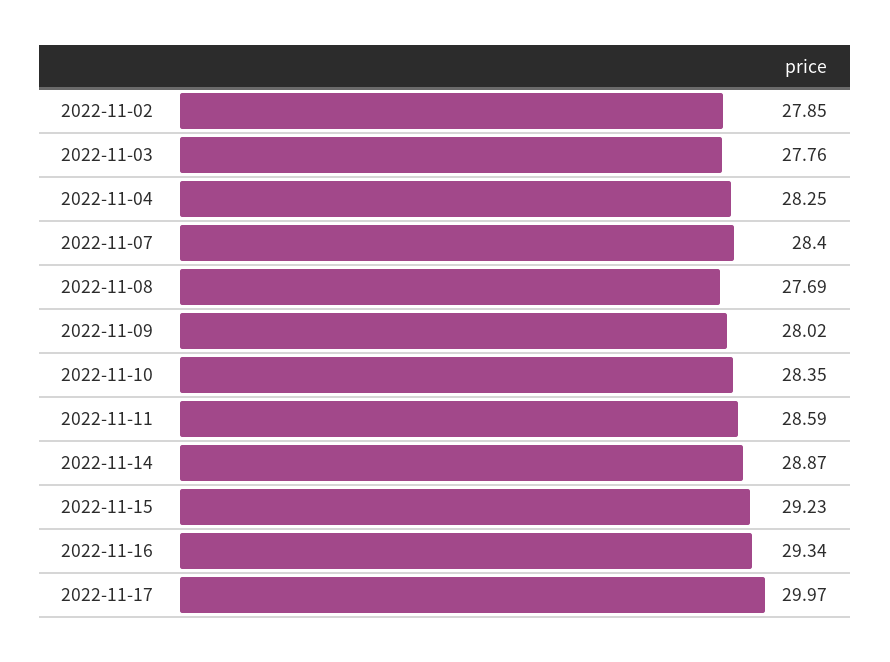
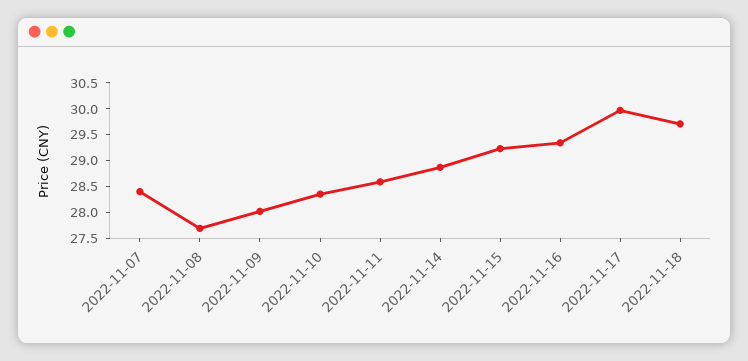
2022-11-02: 27.85 -> none
2022-11-03: 27.76 -> none
2022-11-04: 28.25 -> none
2022-11-18: none -> 29.75

